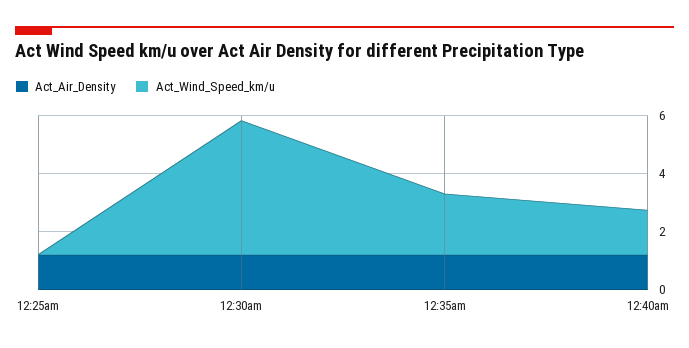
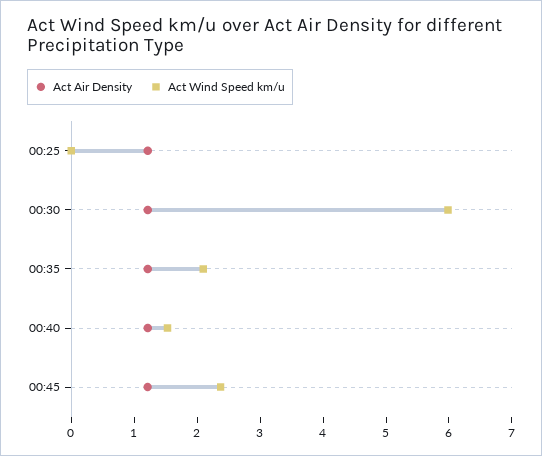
Act_Wind_Speed_km/u, 12:30am: 4.5 -> 6
Act_Air_Density, 00:45: none -> 1.2
Act_Wind_Speed_km/u, 00:45: none -> 2.4

